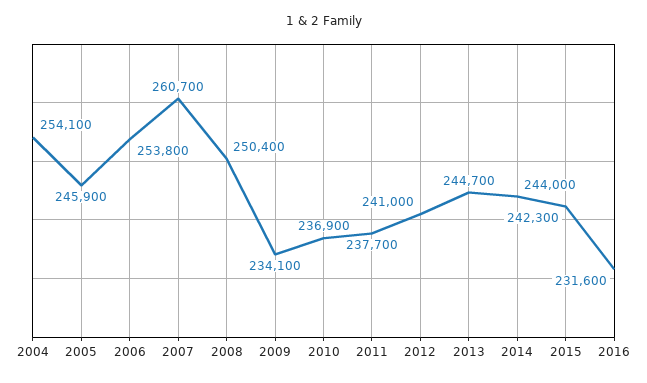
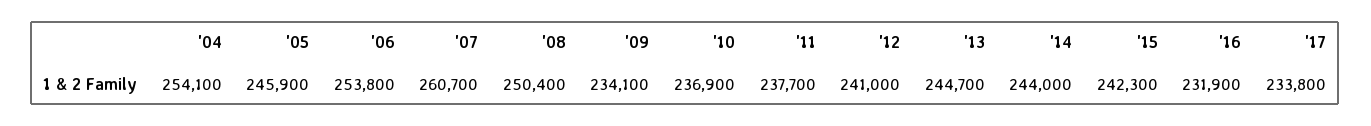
2016: 231600 -> 231900
'17: none -> 233800

